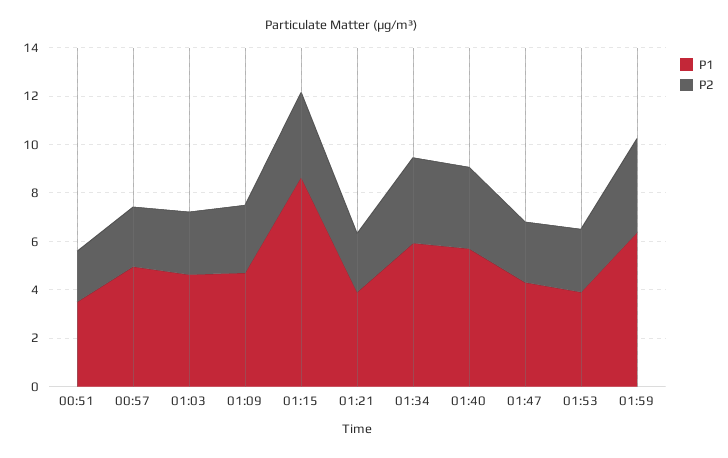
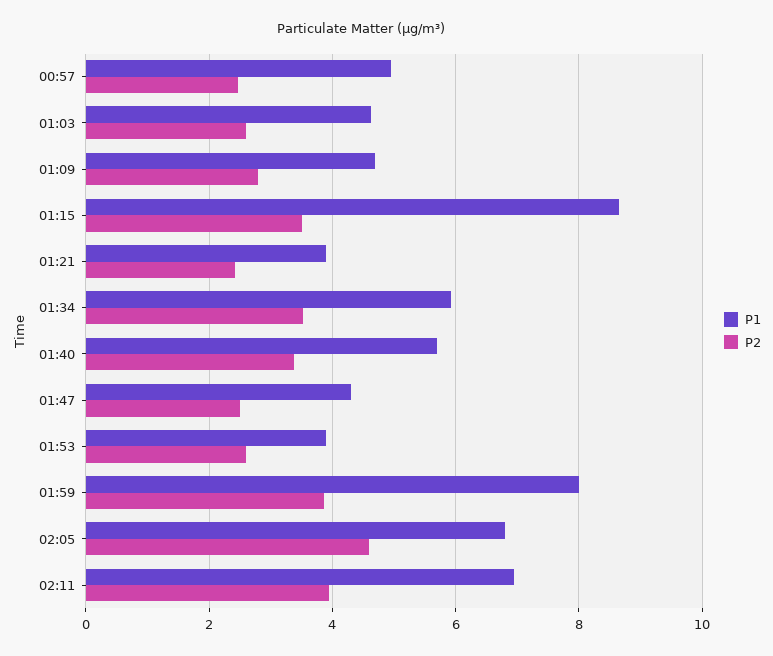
P1, 00:51: 3.5 -> none
P2, 00:51: 2 -> none
P1, 01:59: 6.5 -> 8
P1, 02:05: none -> 6.8
P2, 02:05: none -> 4.6
P1, 02:11: none -> 7
P2, 02:11: none -> 4

